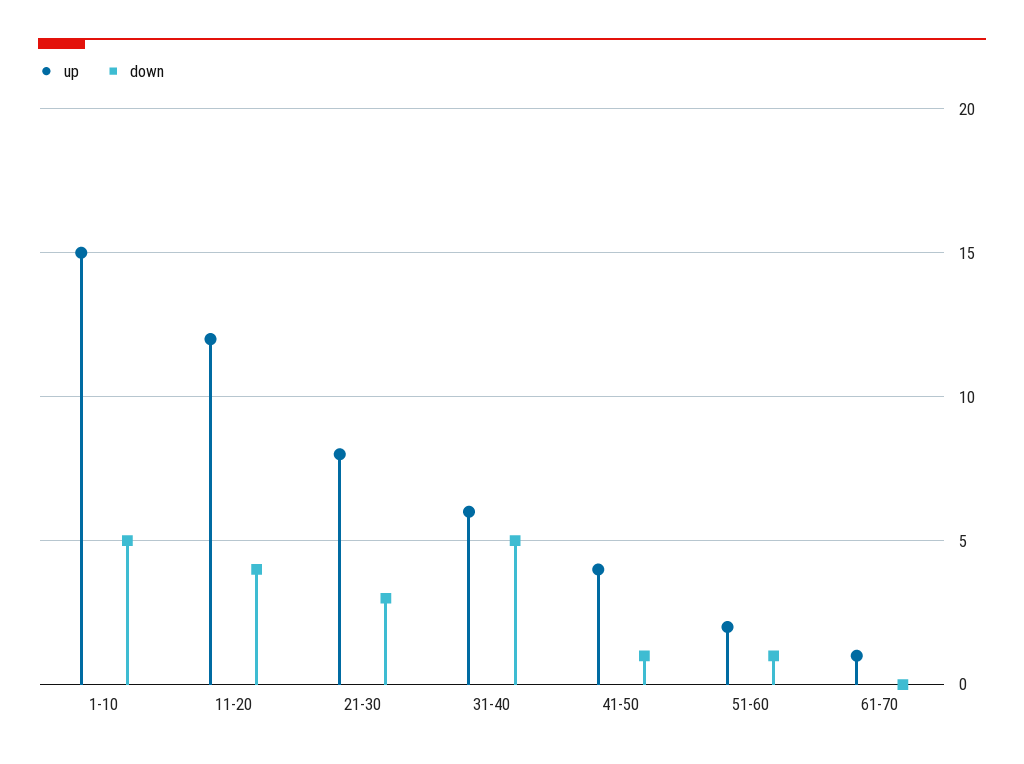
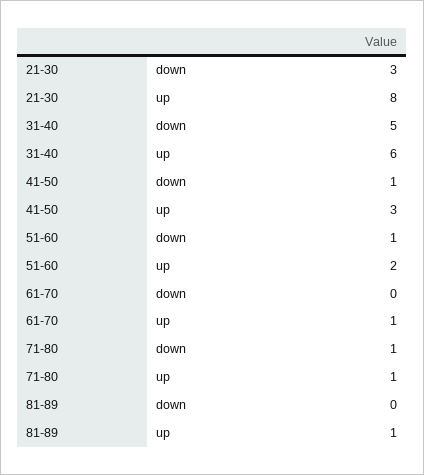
up, 1-10: 15 -> none
down, 1-10: 5 -> none
up, 11-20: 12 -> none
down, 11-20: 4 -> none
up, 41-50: 4 -> 3
down, 71-80: none -> 1
up, 71-80: none -> 1
down, 81-89: none -> 0
up, 81-89: none -> 1

